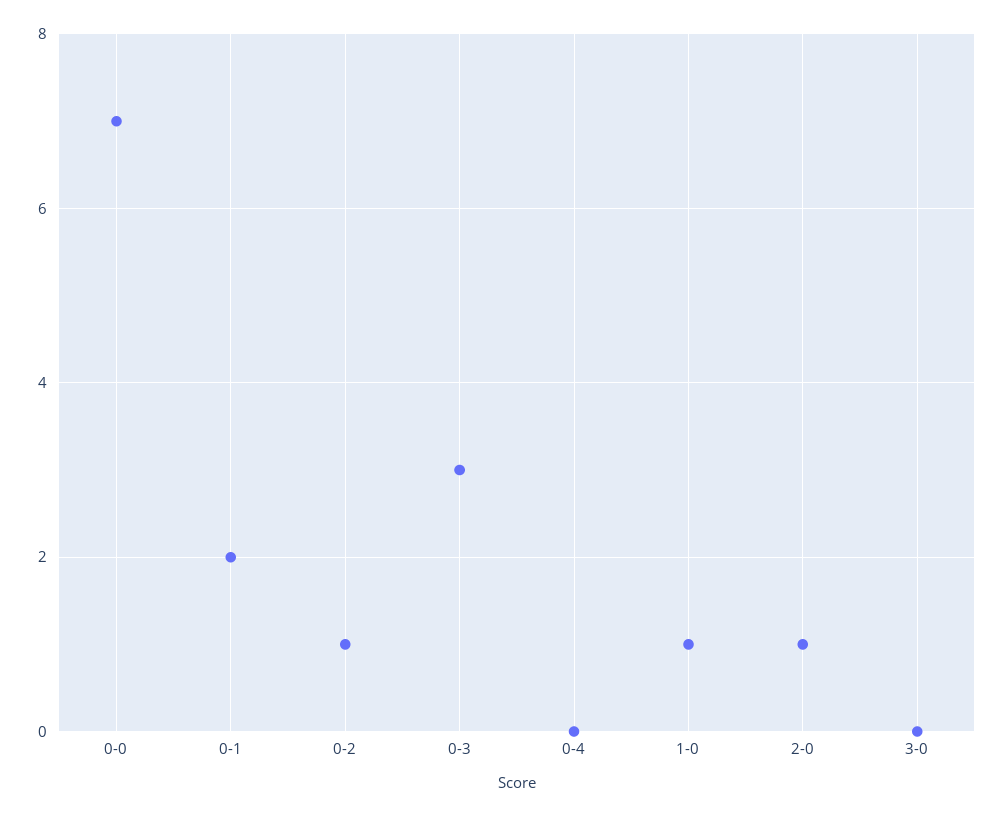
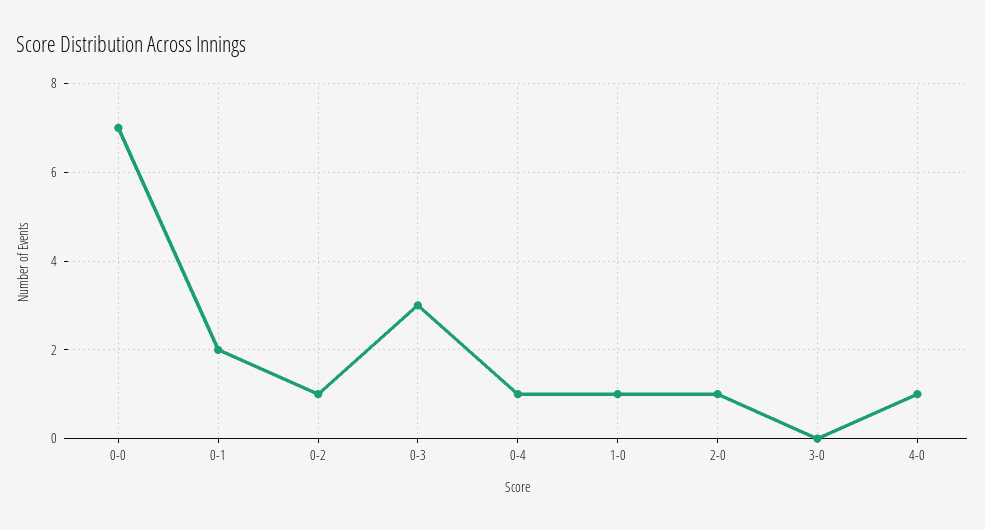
0-4: 0 -> 1
4-0: none -> 1

